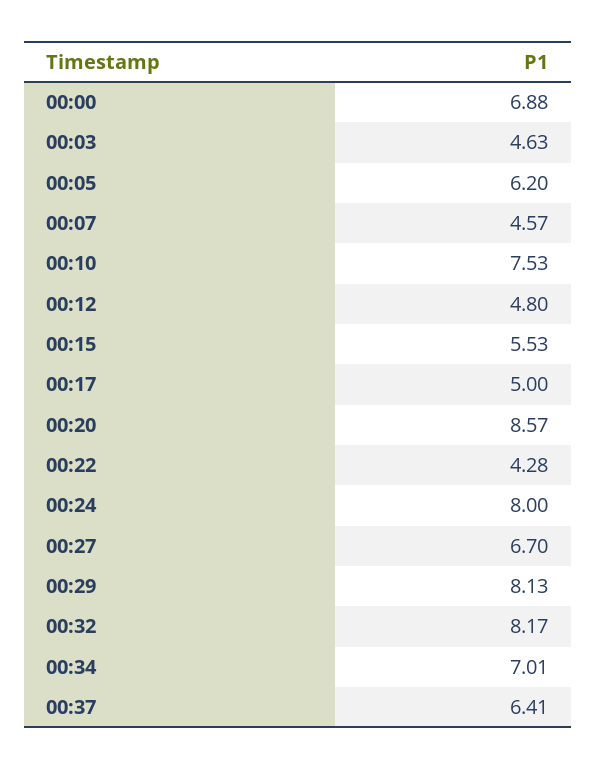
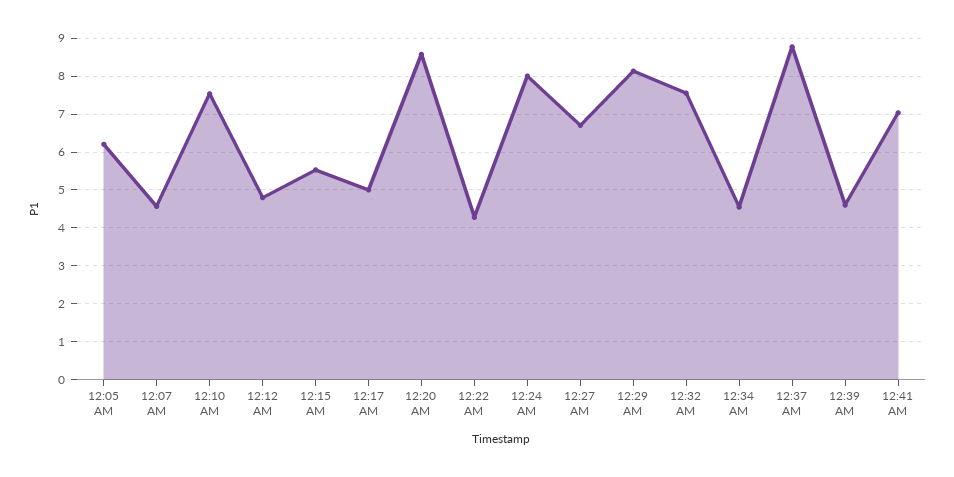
00:00: 6.88 -> none
00:03: 4.63 -> none
00:32: 8.17 -> 7.6
00:34: 7.01 -> 4.6
00:37: 6.41 -> 8.8
12:39 AM: none -> 4.6
12:41 AM: none -> 7

